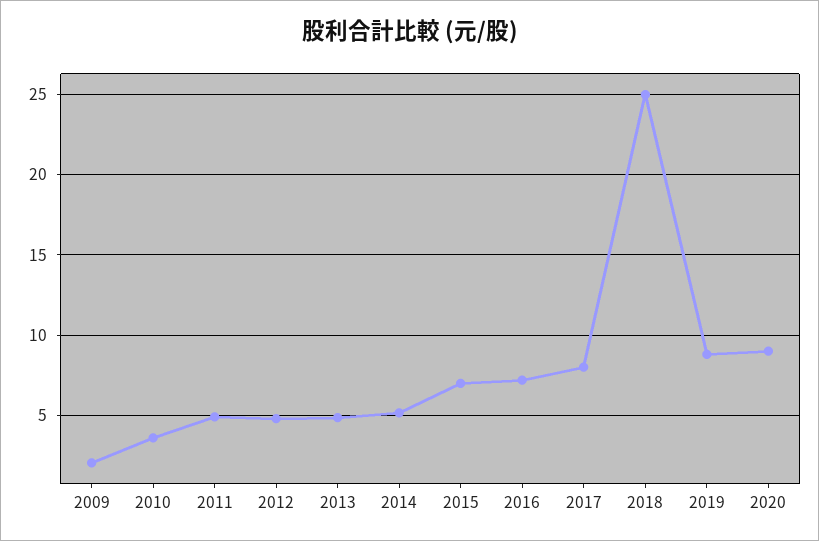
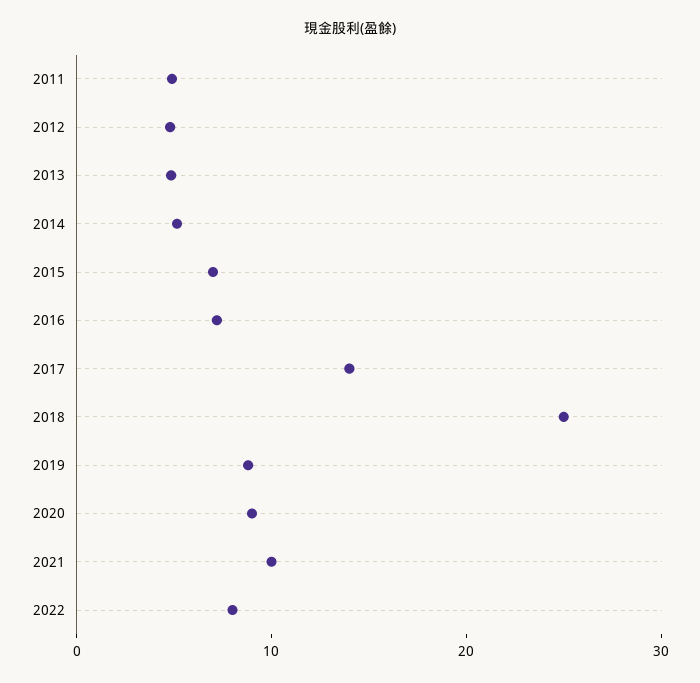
2009: 2 -> none
2010: 3.5 -> none
2017: 8 -> 14
2021: none -> 10
2022: none -> 8

